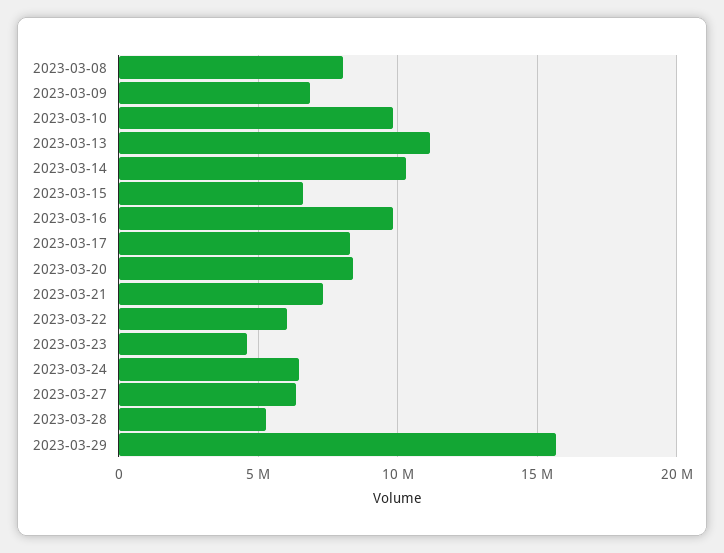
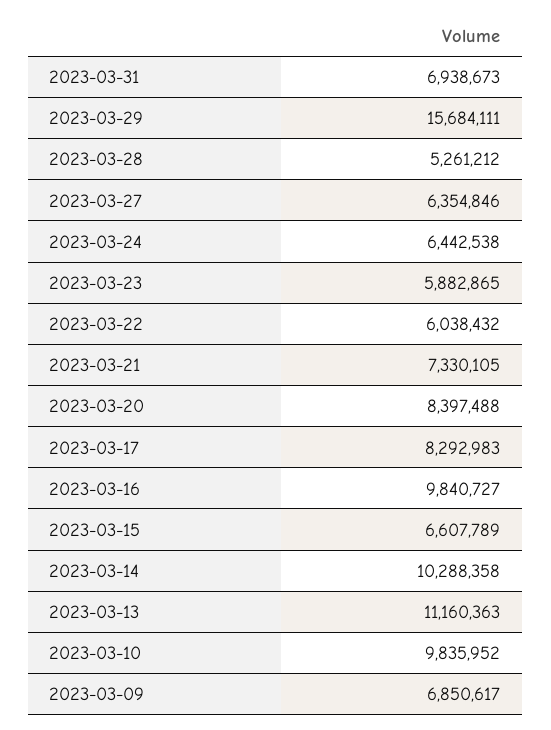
2023-03-08: 8000000 -> none
2023-03-23: 4500000 -> 5882865
2023-03-31: none -> 6938673

